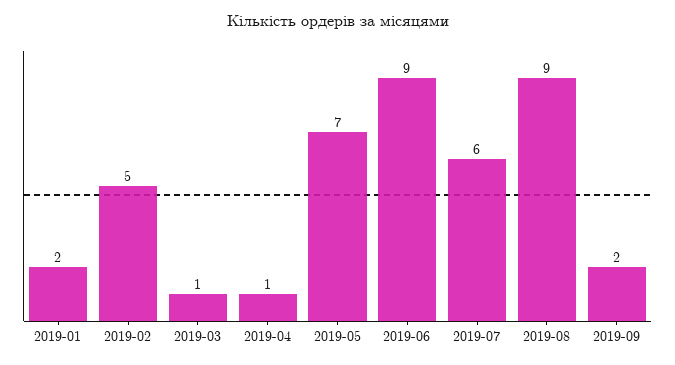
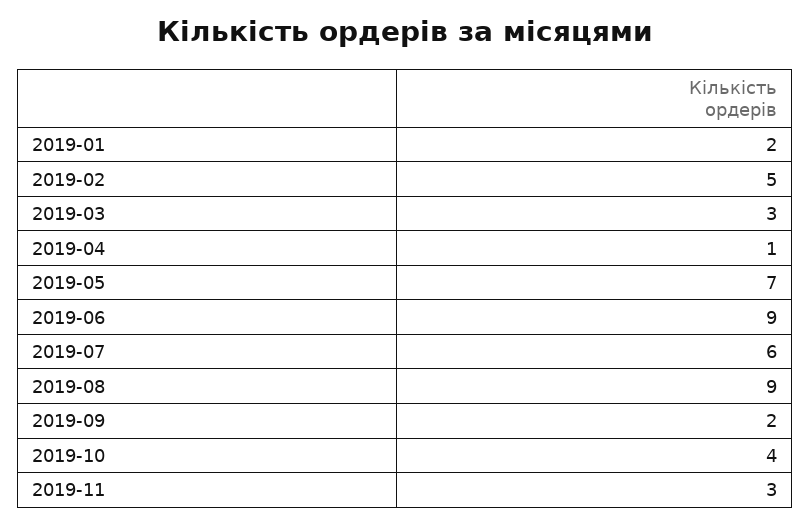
2019-03: 1 -> 3
2019-10: none -> 4
2019-11: none -> 3

